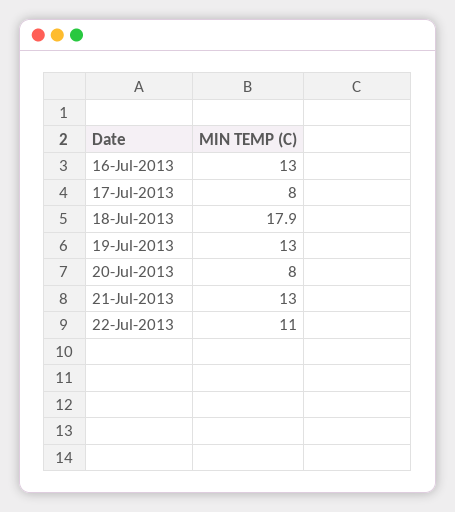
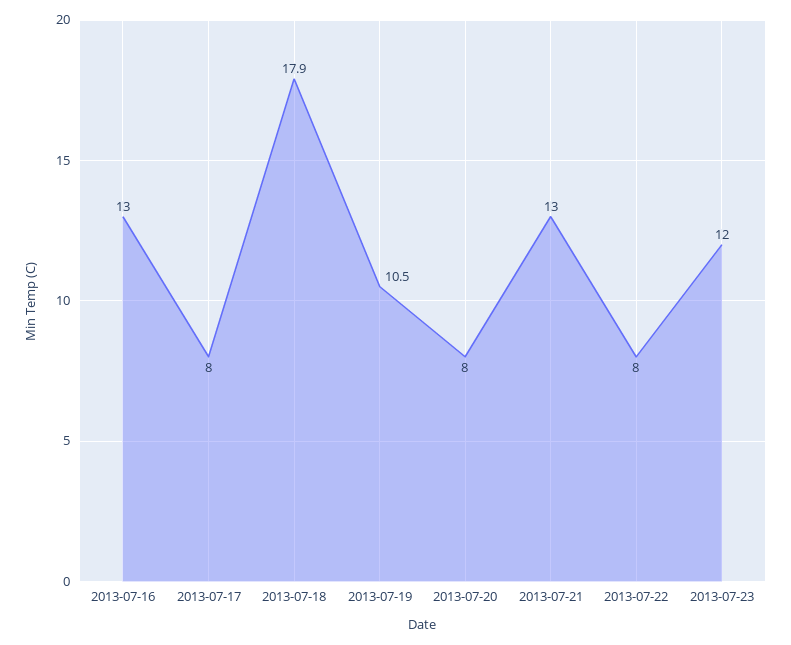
19-Jul-2013: 13 -> 10.5
22-Jul-2013: 11 -> 8
2013-07-23: none -> 12

